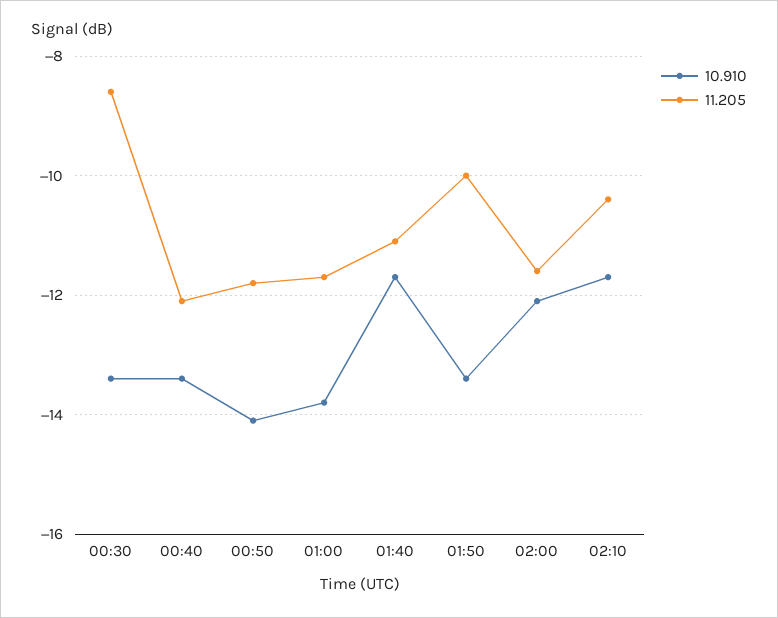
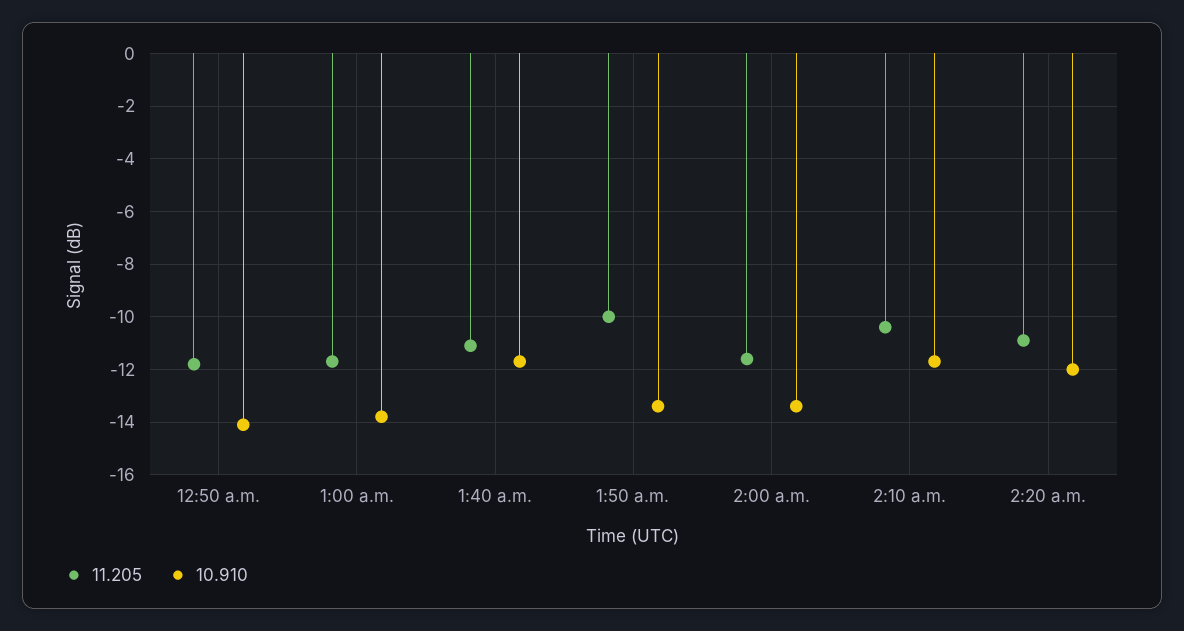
10.910, 00:30: -13.5 -> none
11.205, 00:30: -8.5 -> none
10.910, 00:40: -13.5 -> none
11.205, 00:40: -12 -> none
10.910, 02:00: -12 -> -13.5
11.205, 2:20 a.m.: none -> -11
10.910, 2:20 a.m.: none -> -12

